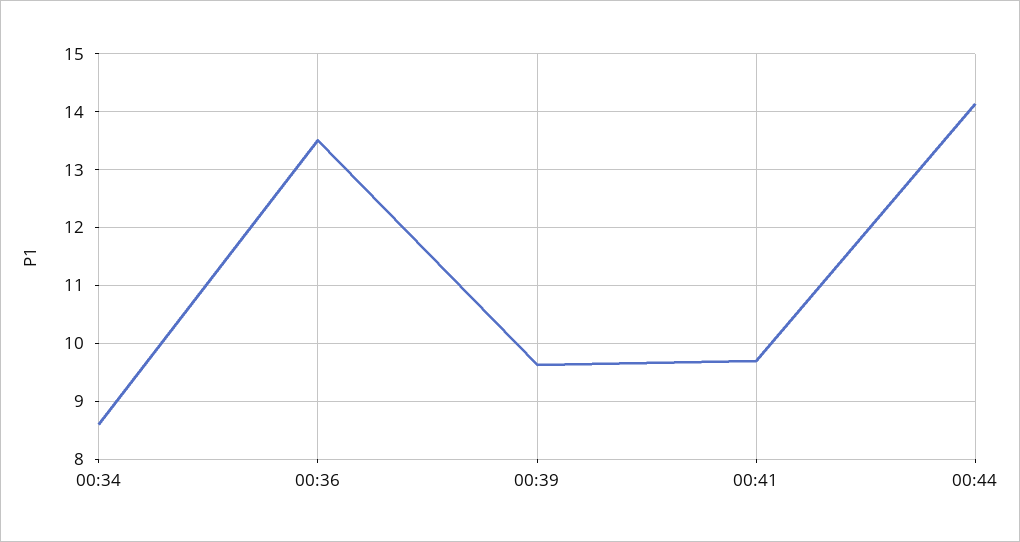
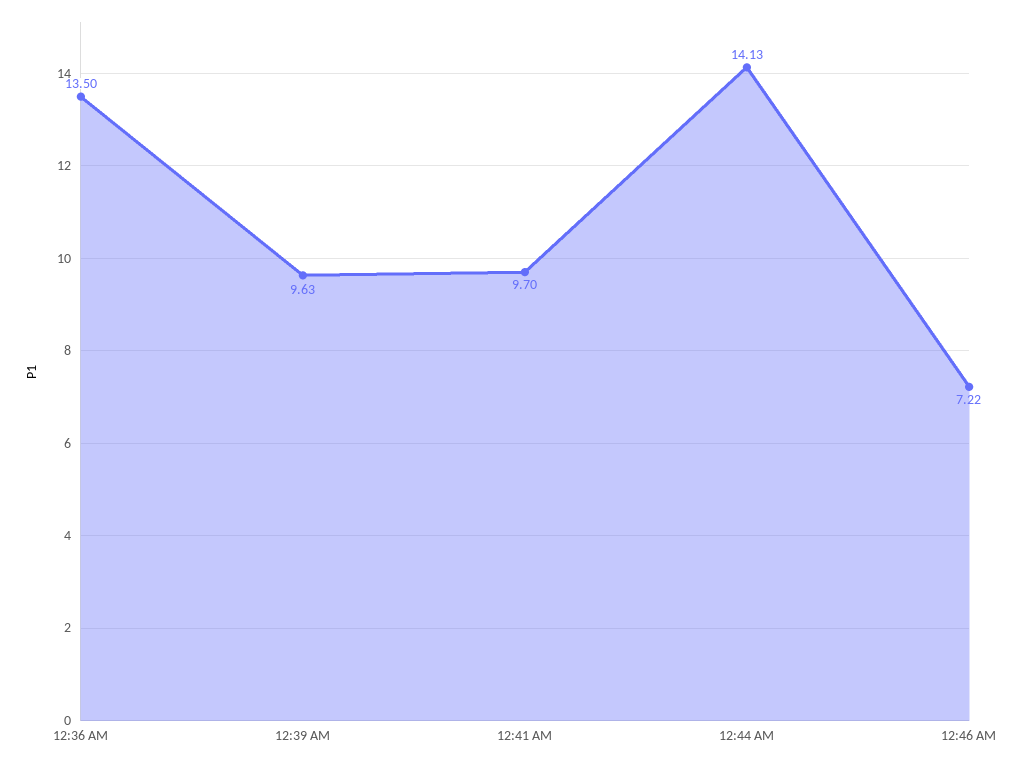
00:34: 8.6 -> none
12:46 AM: none -> 7.22

